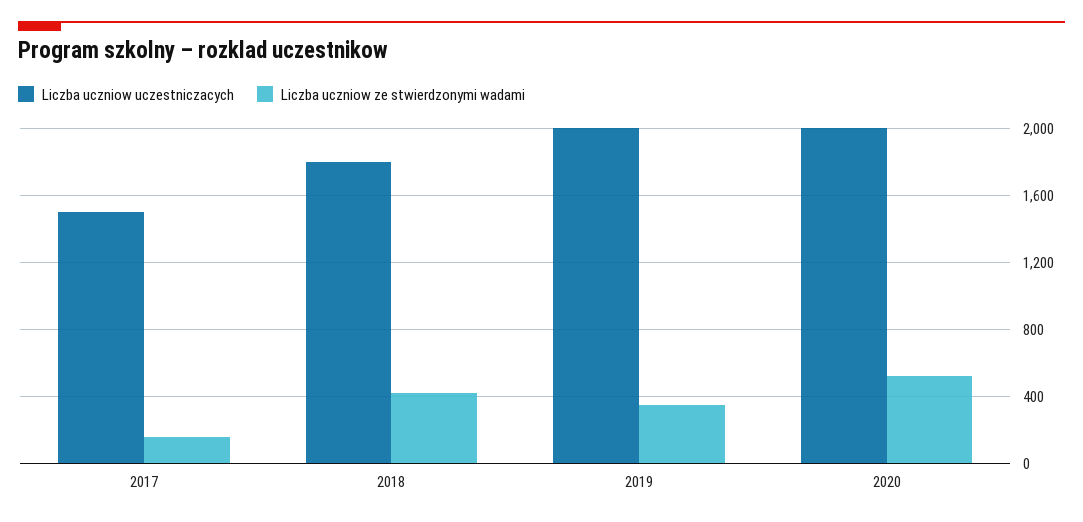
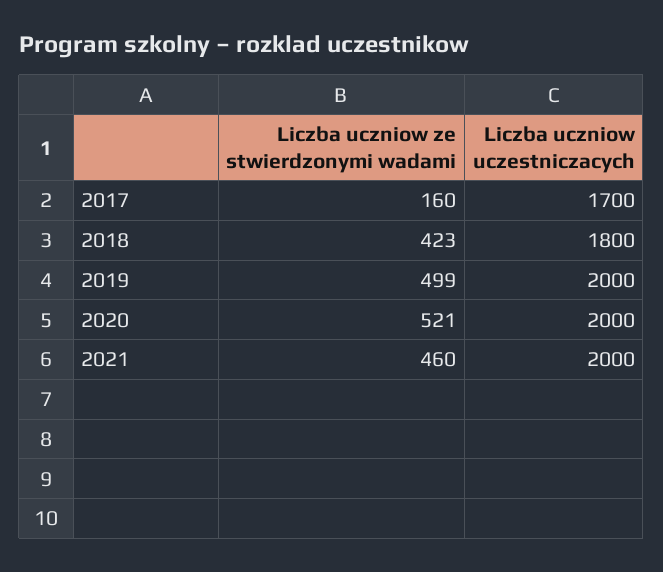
Liczba uczniow uczestniczacych, 2017: 1500 -> 1700
Liczba uczniow ze stwierdzonymi wadami, 2019: 350 -> 499
Liczba uczniow ze stwierdzonymi wadami, 2021: none -> 460
Liczba uczniow uczestniczacych, 2021: none -> 2000

